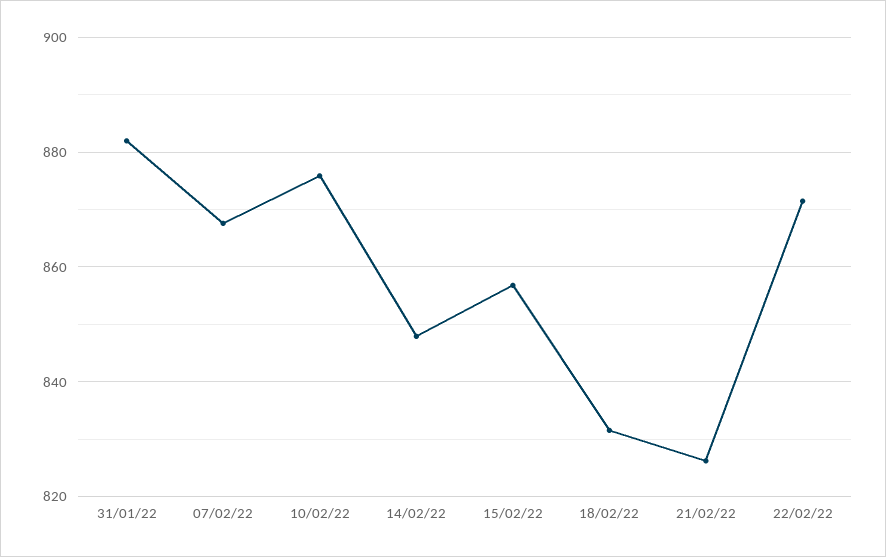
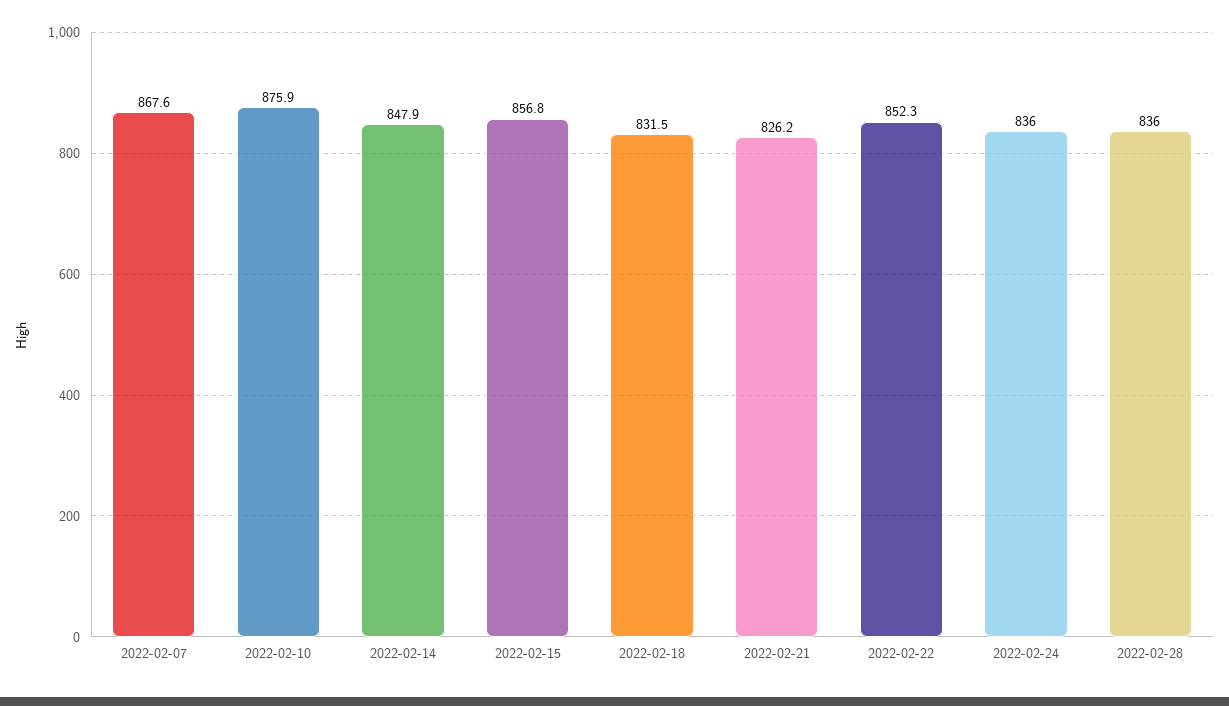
31/01/22: 882 -> none
22/02/22: 872 -> 852.3
2022-02-24: none -> 836
2022-02-28: none -> 836

